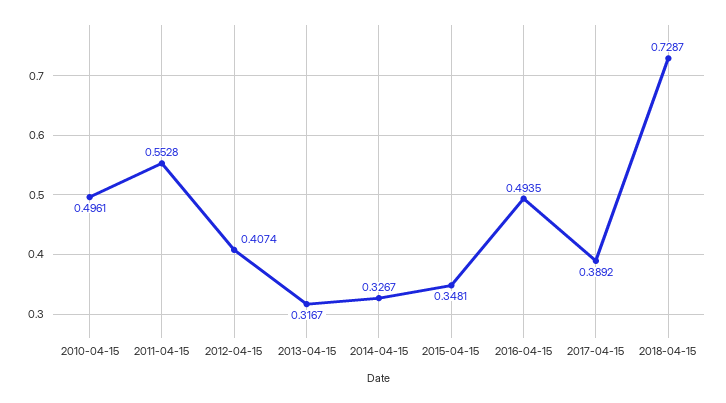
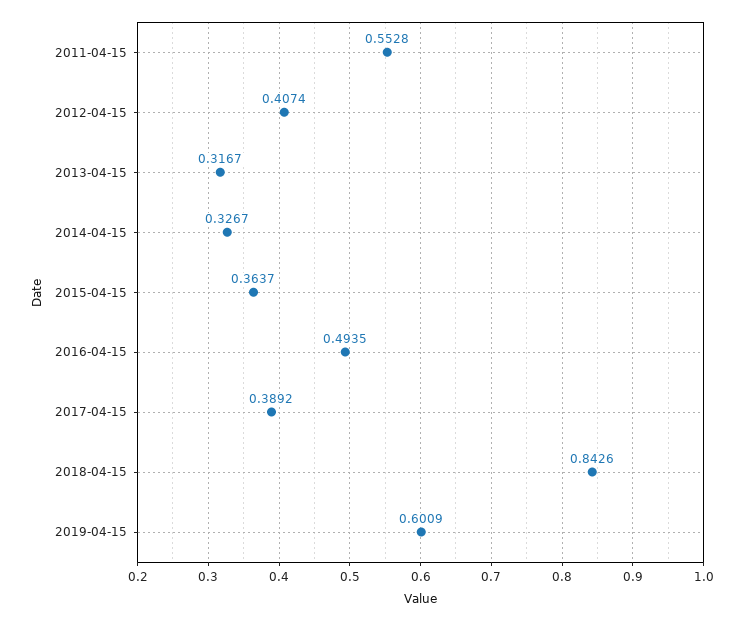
2010-04-15: 0.4961 -> none
2015-04-15: 0.3481 -> 0.3637
2018-04-15: 0.7287 -> 0.8426
2019-04-15: none -> 0.6009

